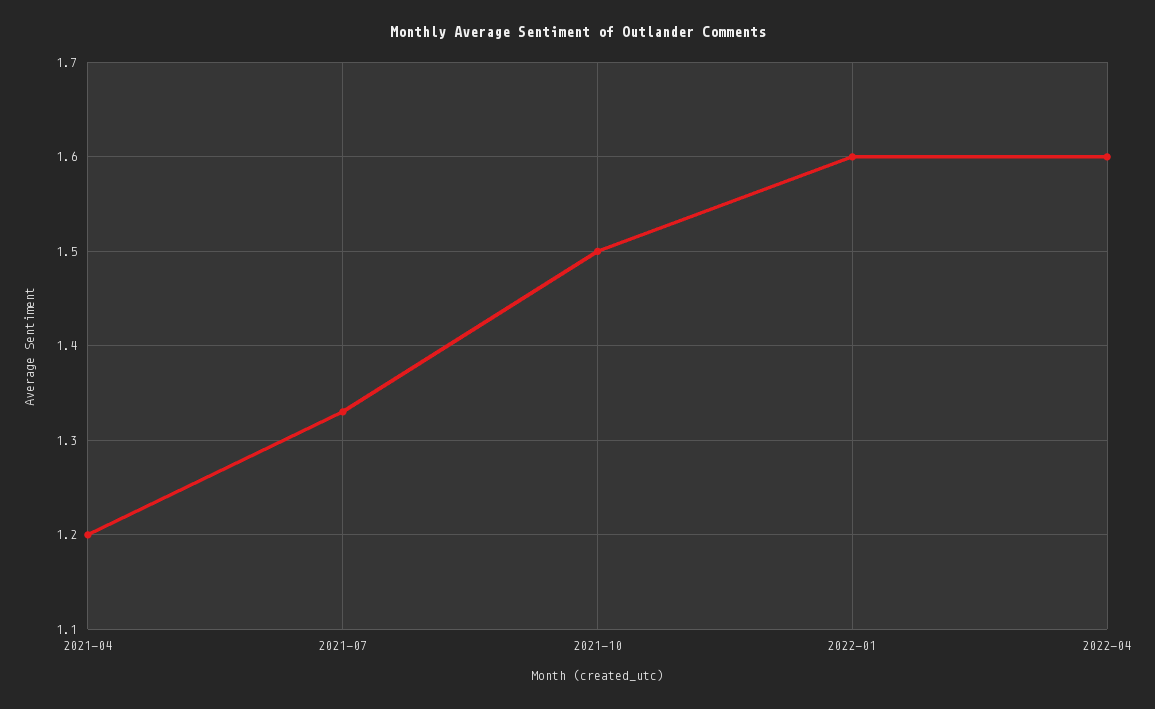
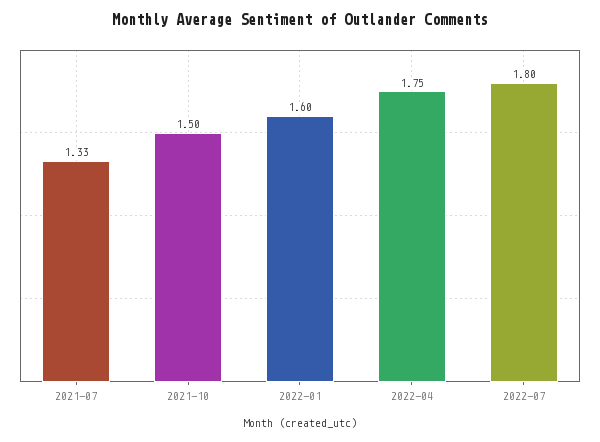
2021-04: 1.2 -> none
2022-04: 1.6 -> 1.75
2022-07: none -> 1.8

